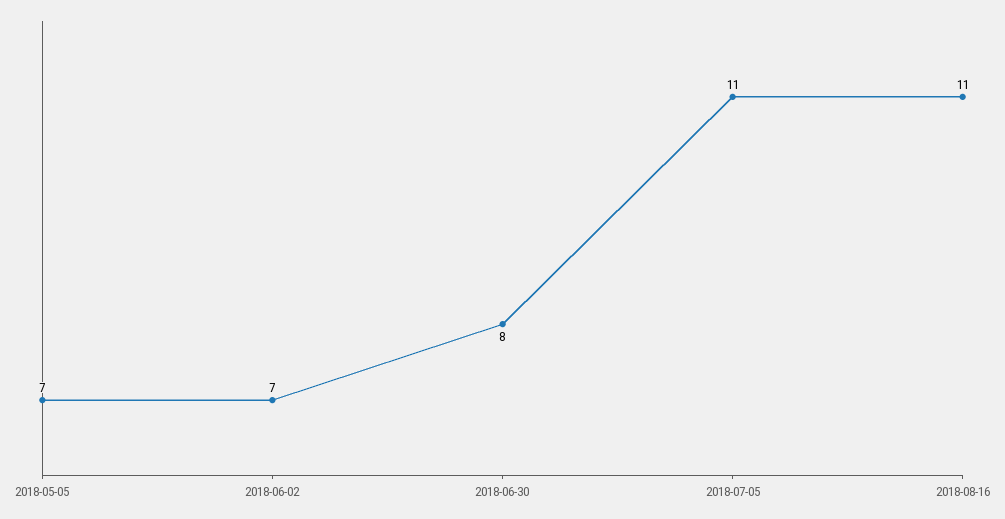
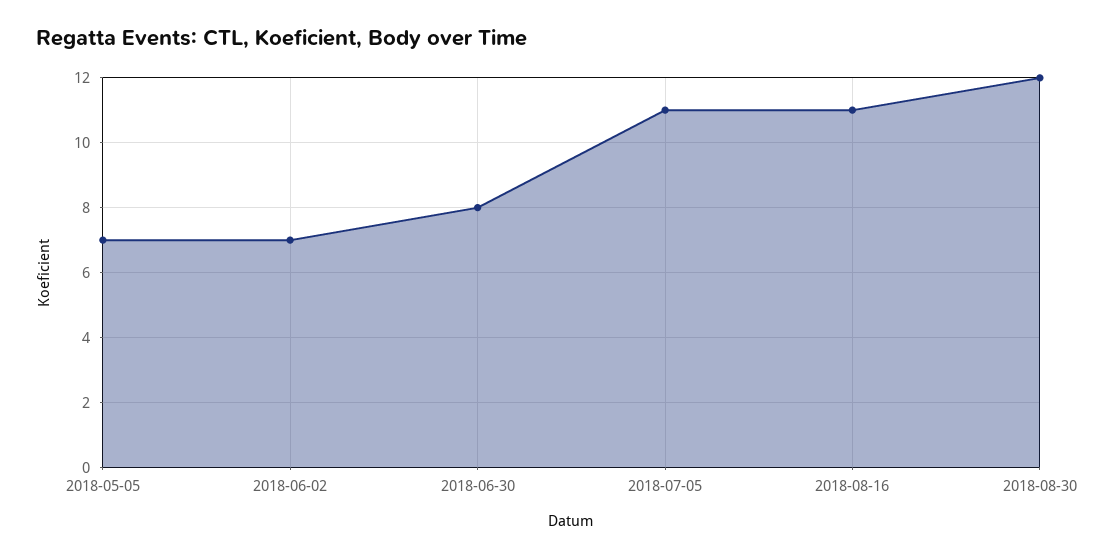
2018-08-30: none -> 12

